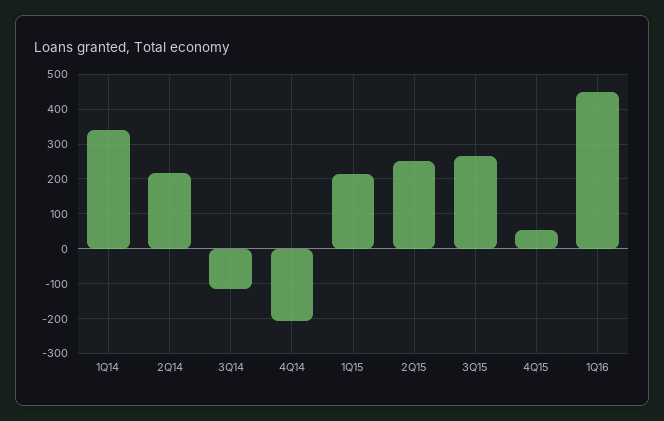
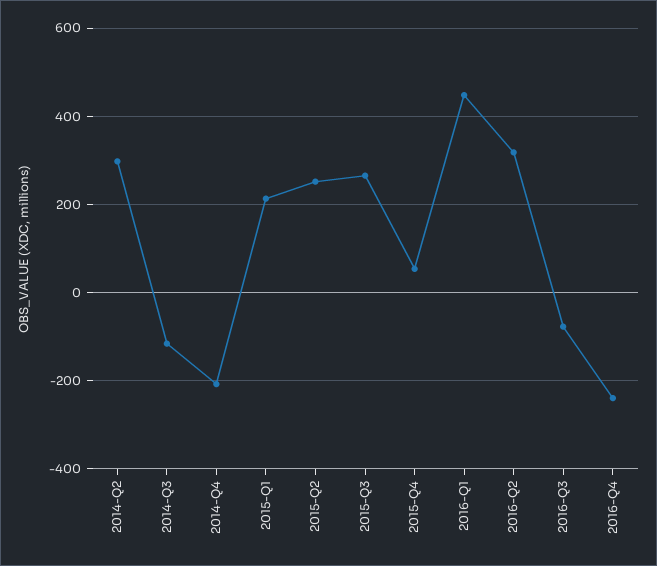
1Q14: 340 -> none
2Q14: 220 -> 300
2016-Q2: none -> 320
2016-Q3: none -> -80
2016-Q4: none -> -240

